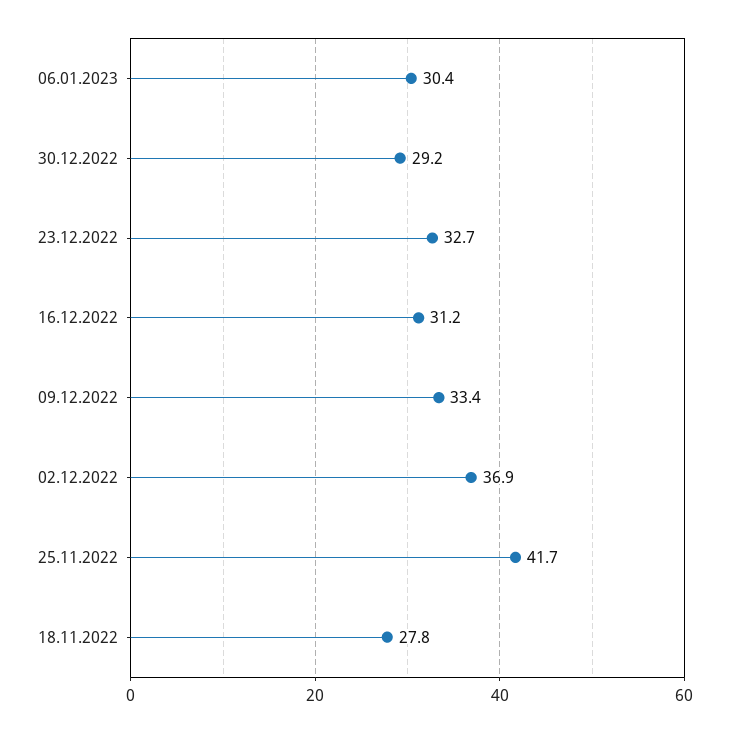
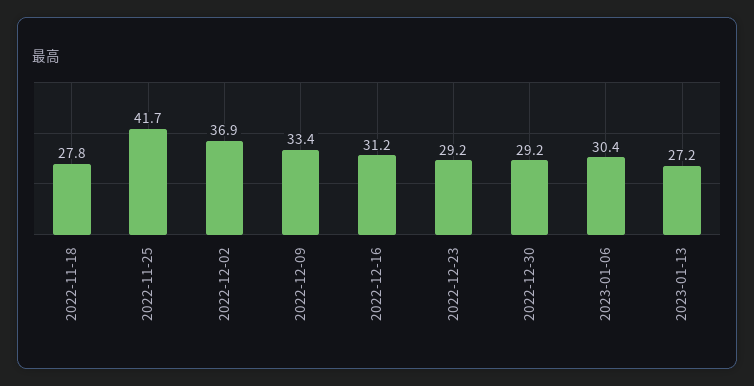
23.12.2022: 32.7 -> 29.2
2023-01-13: none -> 27.2

